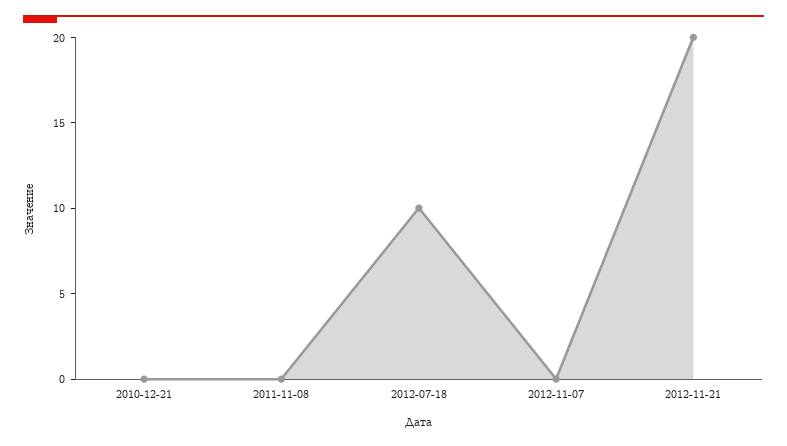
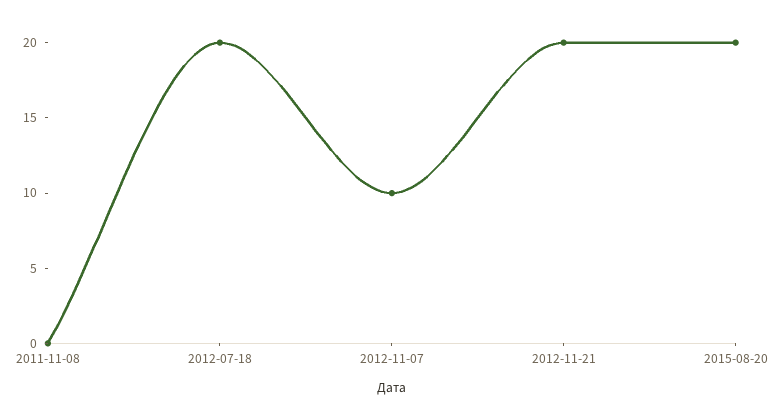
2010-12-21: 0 -> none
2012-07-18: 10 -> 20
2012-11-07: 0 -> 10
2015-08-20: none -> 20

